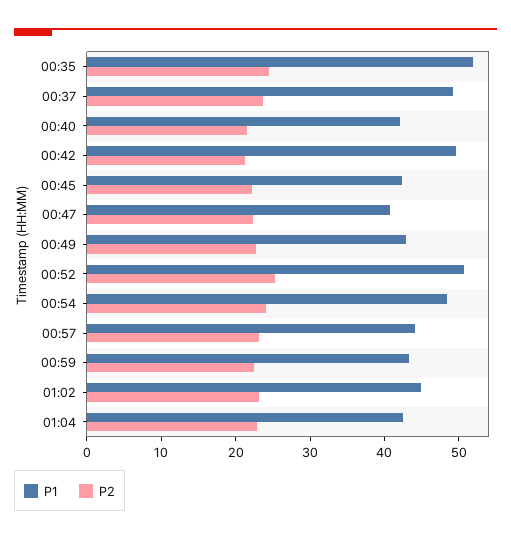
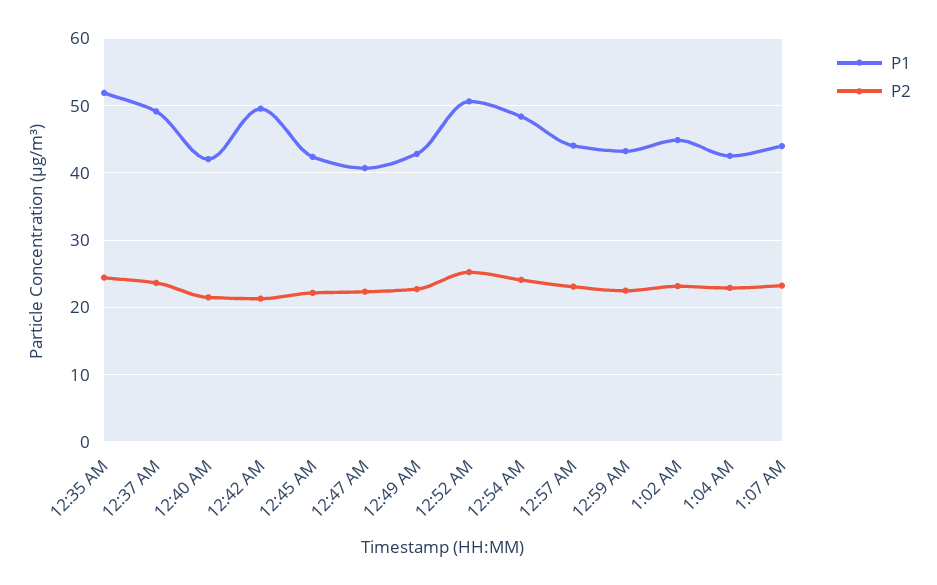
P1, 1:07 AM: none -> 44
P2, 1:07 AM: none -> 23

